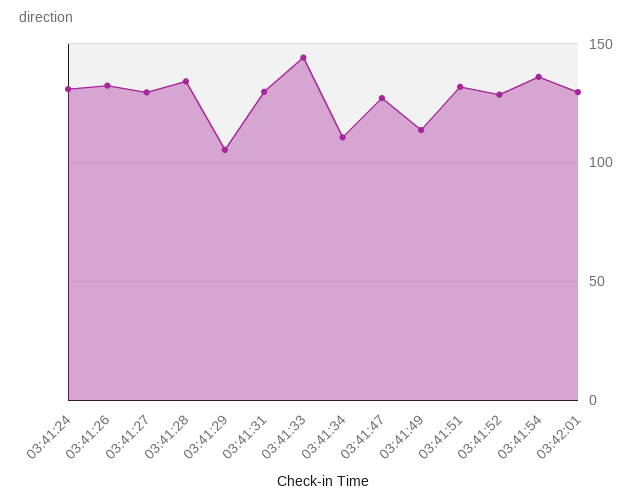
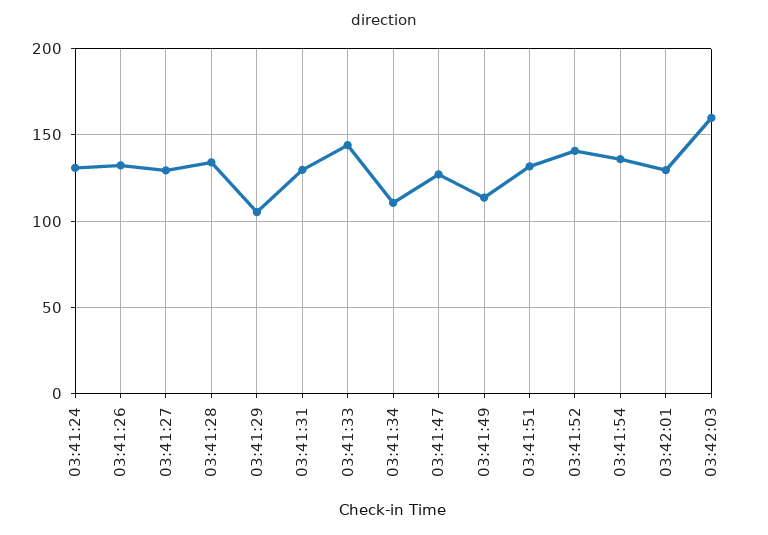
03:41:52: 130 -> 140
03:42:03: none -> 160

